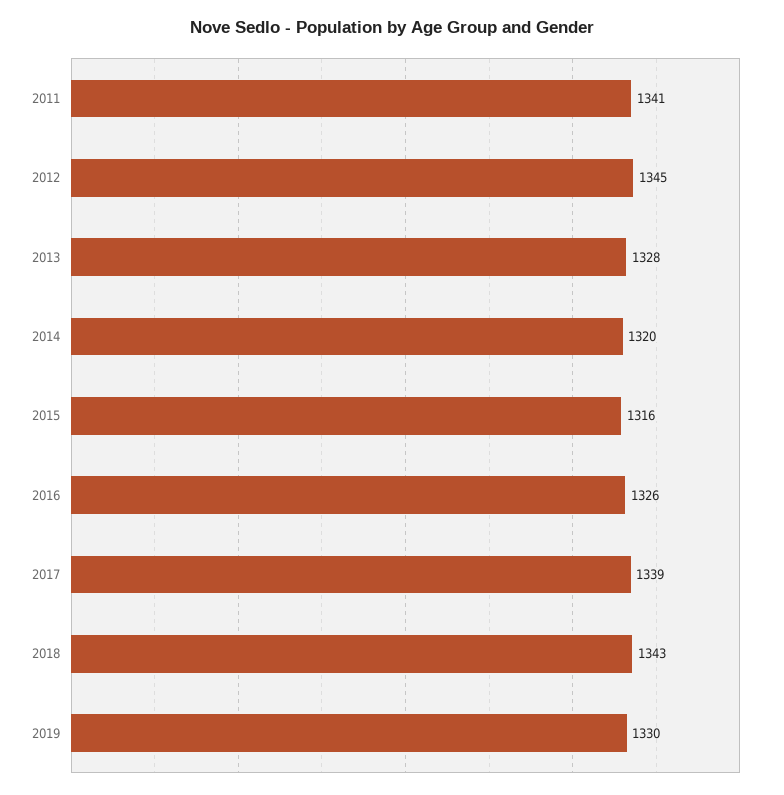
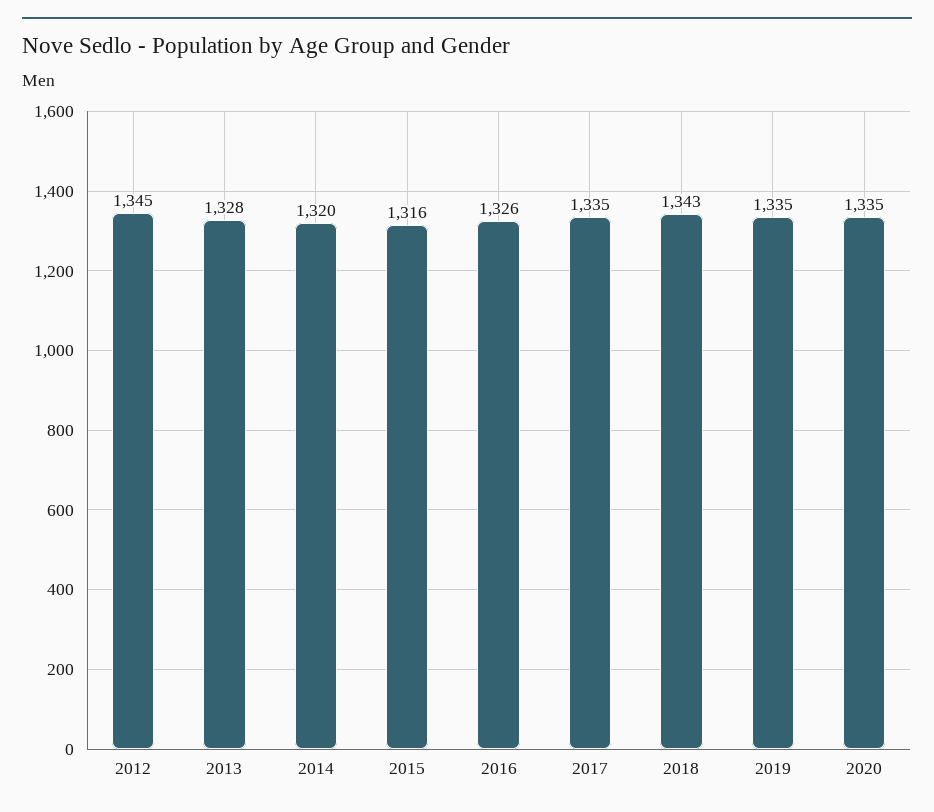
2011: 1341 -> none
2017: 1339 -> 1335
2019: 1330 -> 1335
2020: none -> 1335

